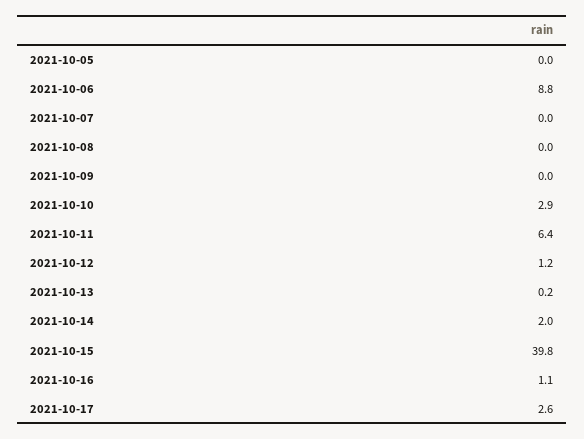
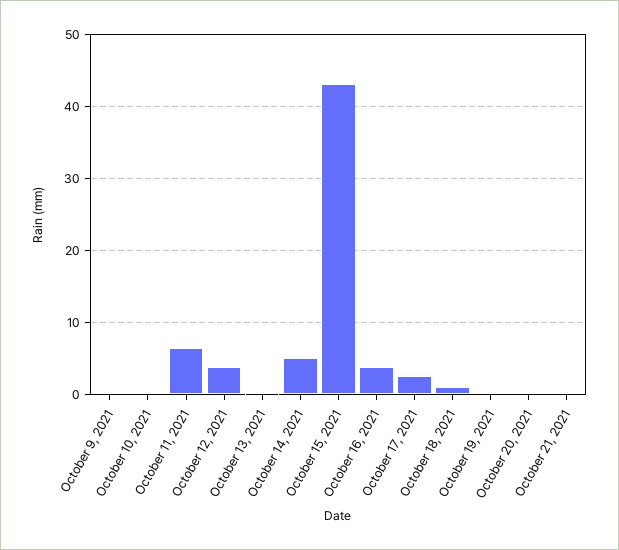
2021-10-05: 0 -> none
2021-10-06: 8.8 -> none
2021-10-07: 0 -> none
2021-10-08: 0 -> none
2021-10-10: 2.9 -> 0
2021-10-12: 1.2 -> 4
2021-10-14: 2 -> 5
2021-10-15: 39.8 -> 43
2021-10-16: 1.1 -> 4
October 18, 2021: none -> 1
October 19, 2021: none -> 0
October 20, 2021: none -> 0
October 21, 2021: none -> 0

